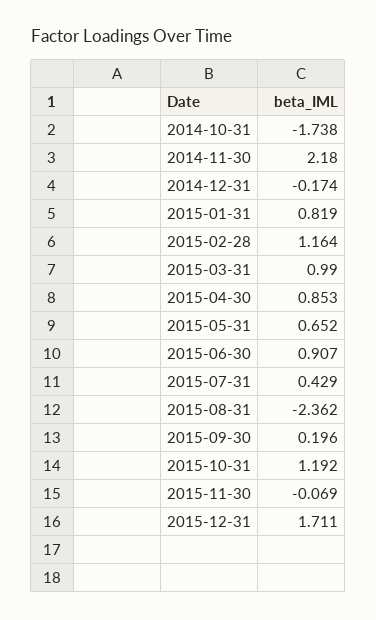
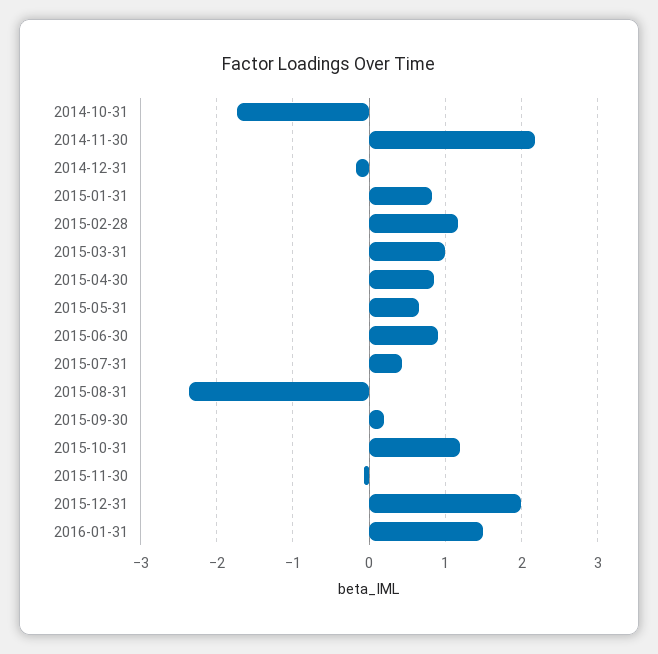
2015-12-31: 1.711 -> 2
2016-01-31: none -> 1.5

